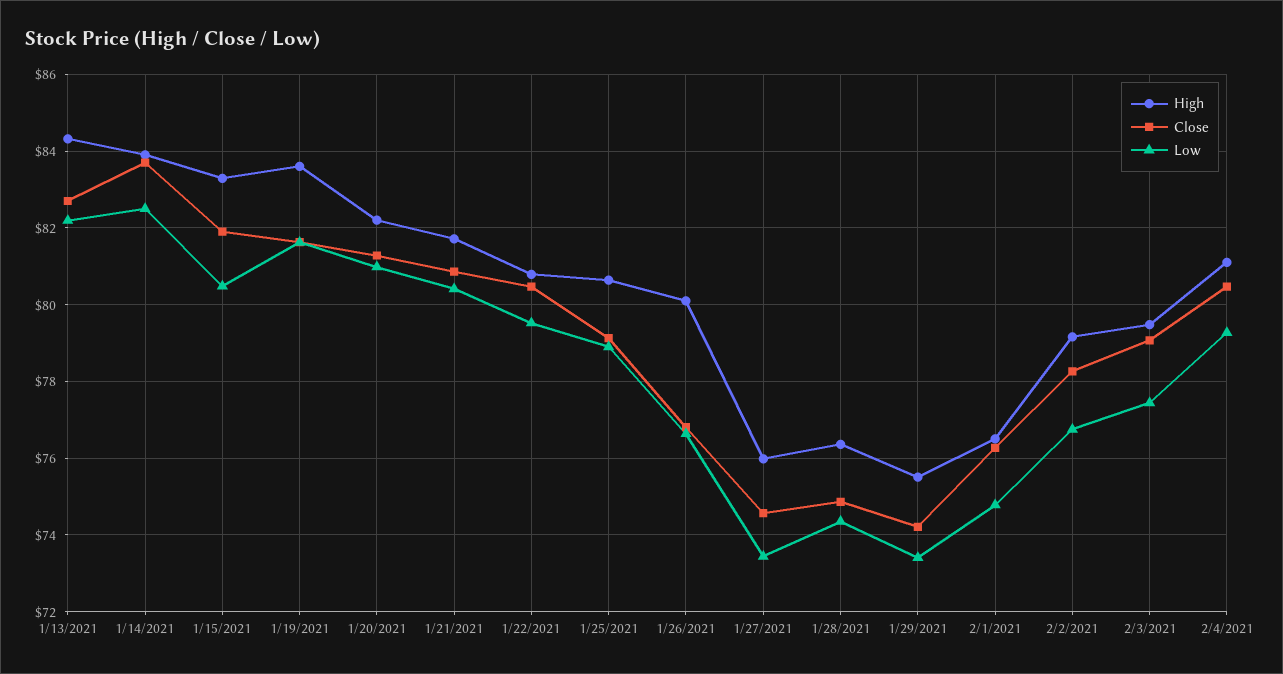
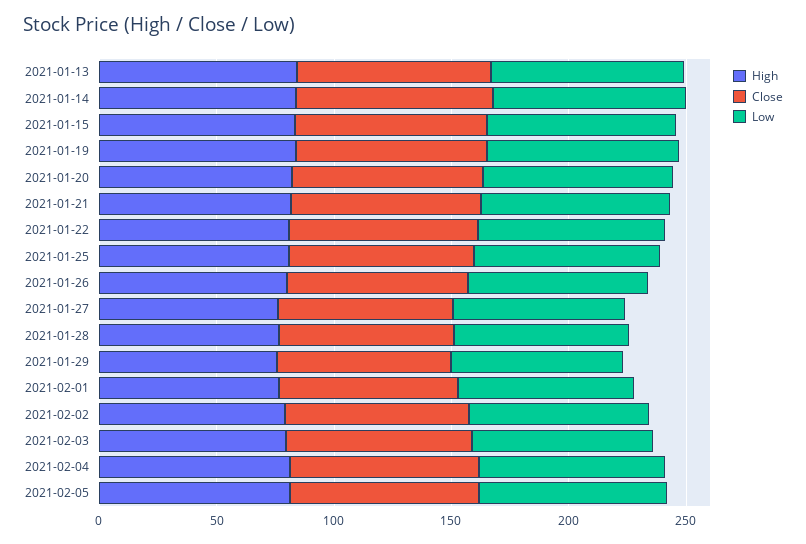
High, 2021-02-05: none -> 80
Close, 2021-02-05: none -> 80
Low, 2021-02-05: none -> 80

